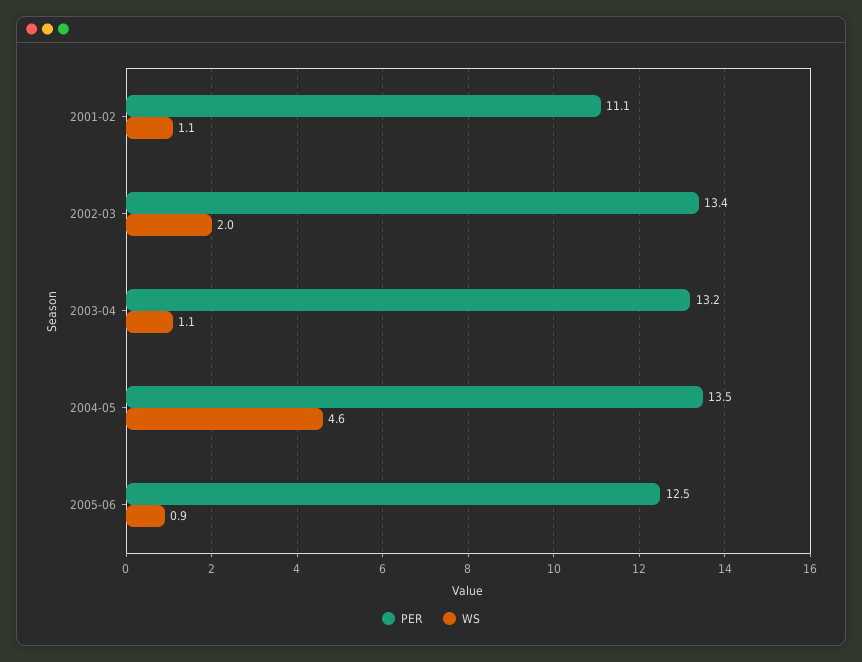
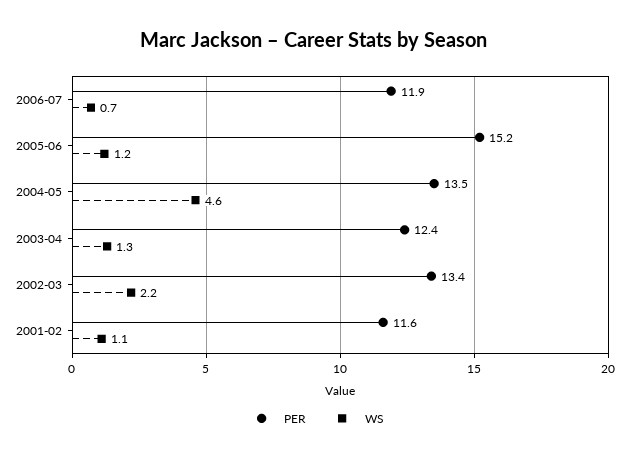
PER, 2001-02: 11.1 -> 11.6
WS, 2002-03: 2 -> 2.2
PER, 2003-04: 13.2 -> 12.4
WS, 2003-04: 1.1 -> 1.3
PER, 2005-06: 12.5 -> 15.2
WS, 2005-06: 0.9 -> 1.2
PER, 2006-07: none -> 11.9
WS, 2006-07: none -> 0.7

